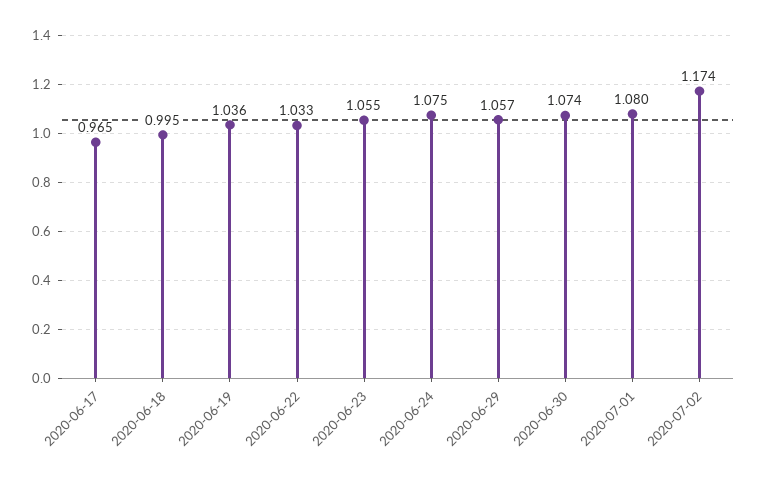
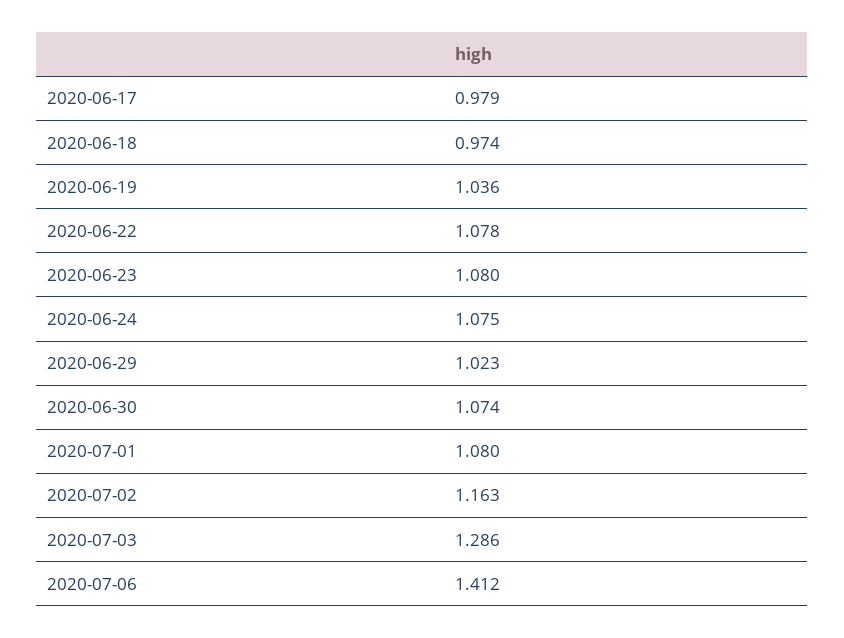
2020-06-17: 0.965 -> 0.979
2020-06-18: 0.995 -> 0.974
2020-06-22: 1.033 -> 1.078
2020-06-23: 1.055 -> 1.08
2020-06-29: 1.057 -> 1.023
2020-07-02: 1.174 -> 1.163
2020-07-03: none -> 1.286
2020-07-06: none -> 1.412

